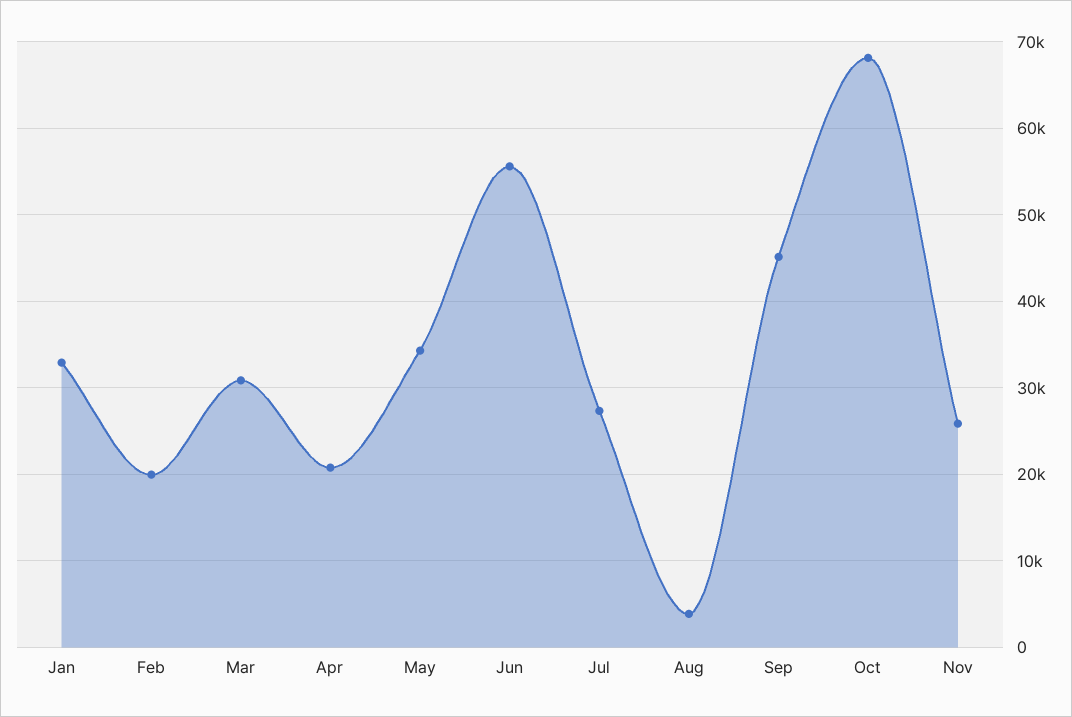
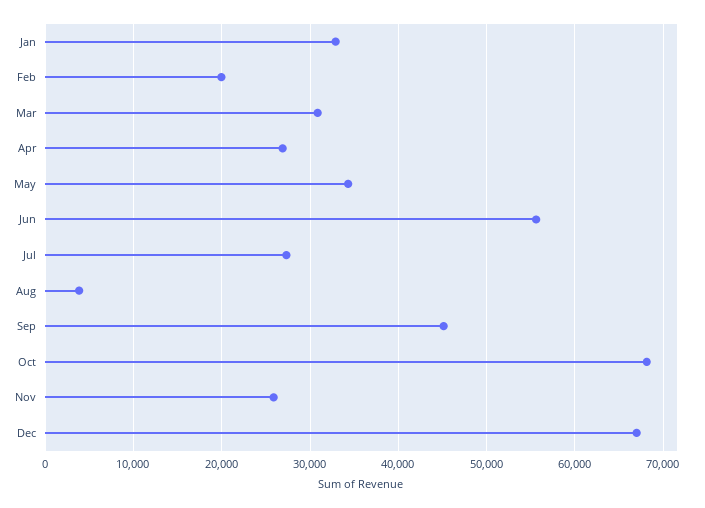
Apr: 21000 -> 27000
Dec: none -> 67000

